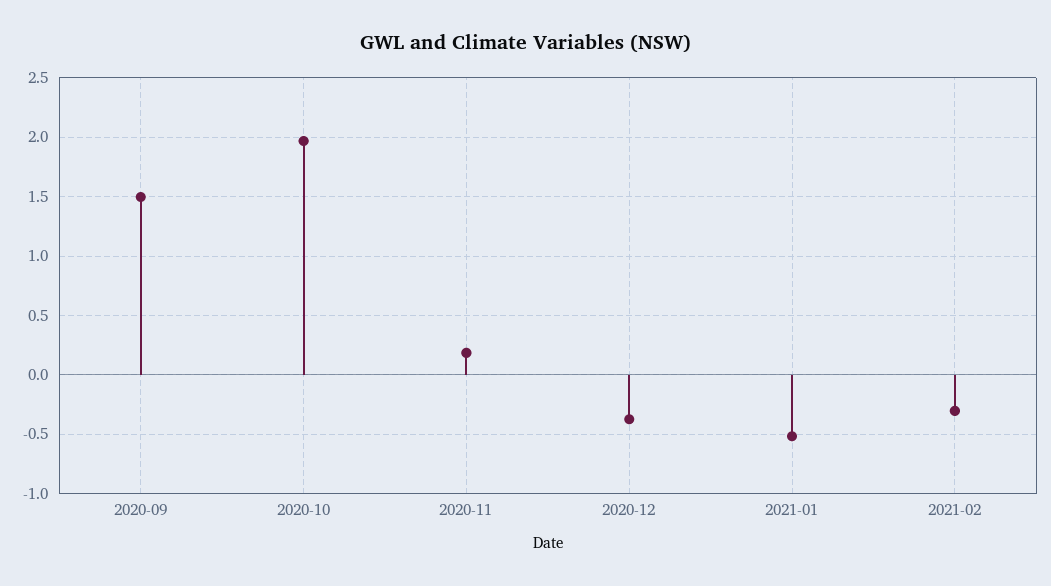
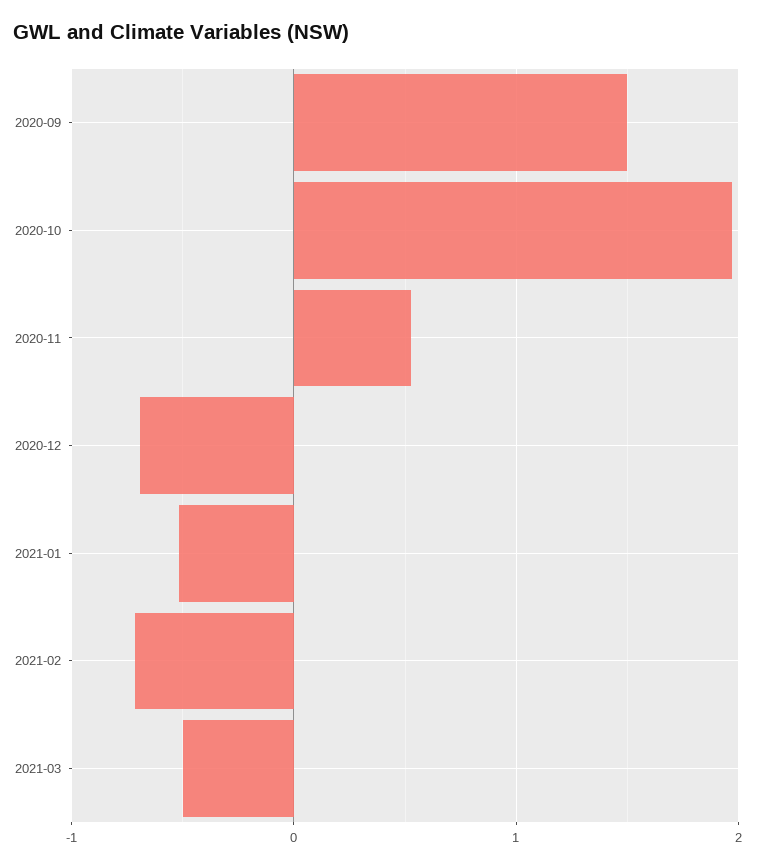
2020-11: 0.2 -> 0.5
2020-12: -0.4 -> -0.7
2021-02: -0.3 -> -0.7
2021-03: none -> -0.5

